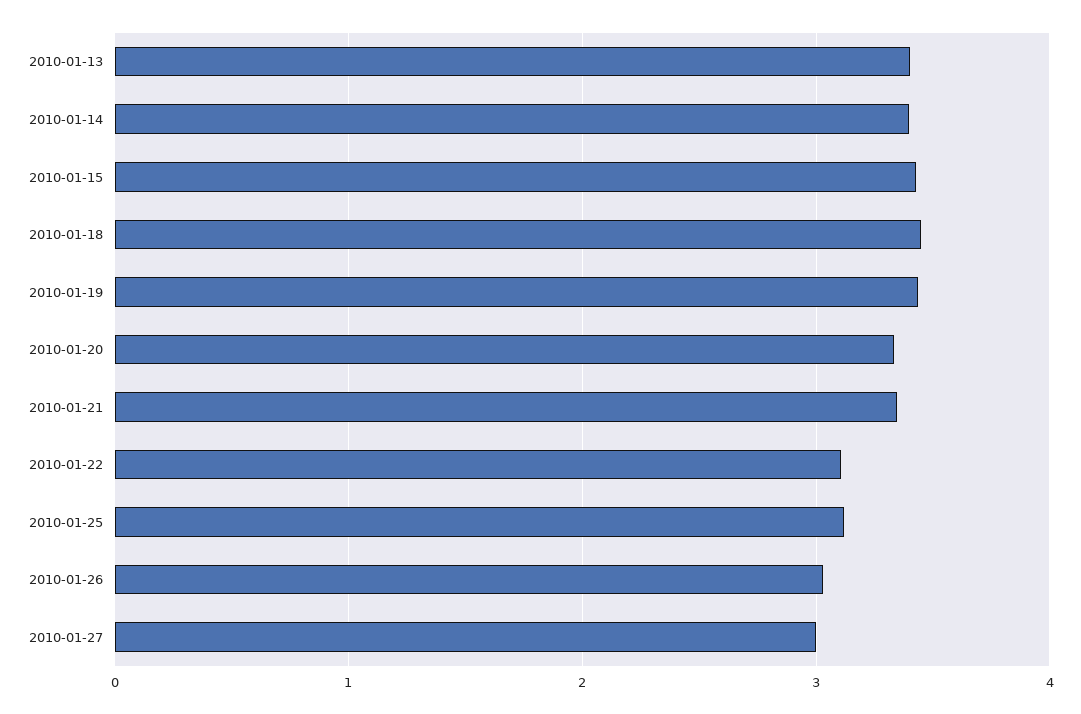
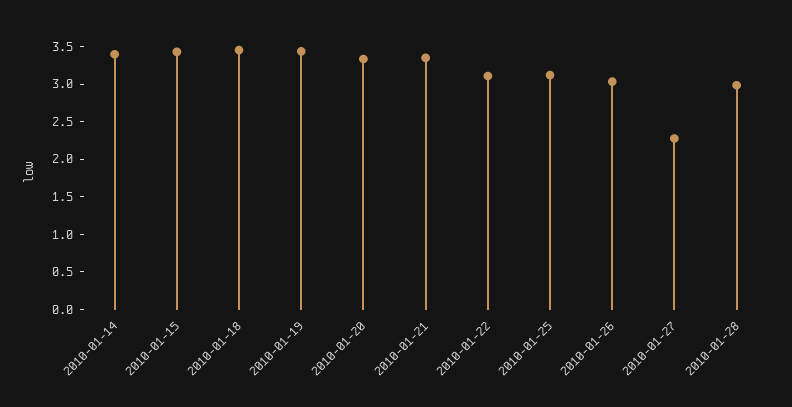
2010-01-13: 3.4 -> none
2010-01-27: 3 -> 2.25
2010-01-28: none -> 3

